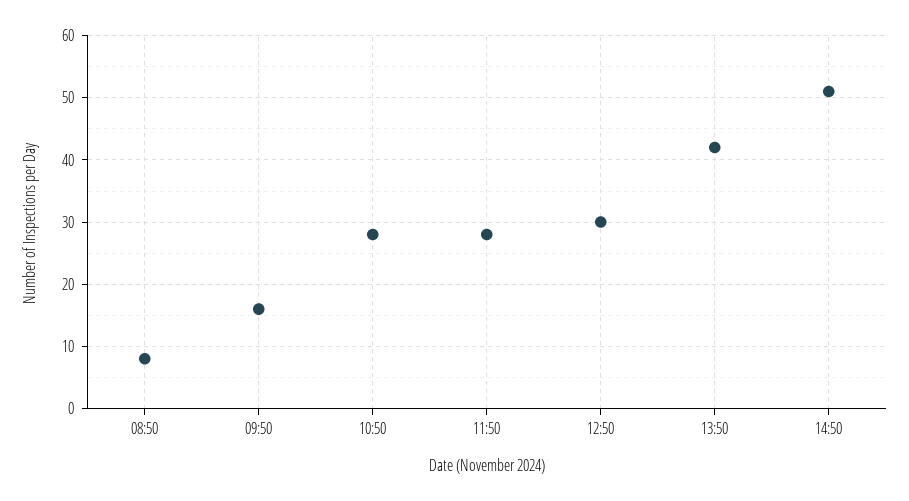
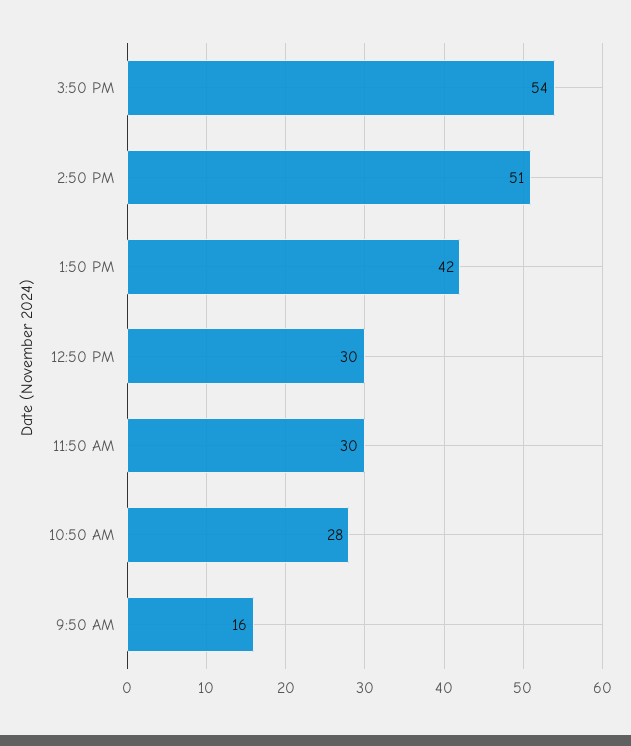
08:50: 8 -> none
11:50: 28 -> 30
3:50 PM: none -> 54

